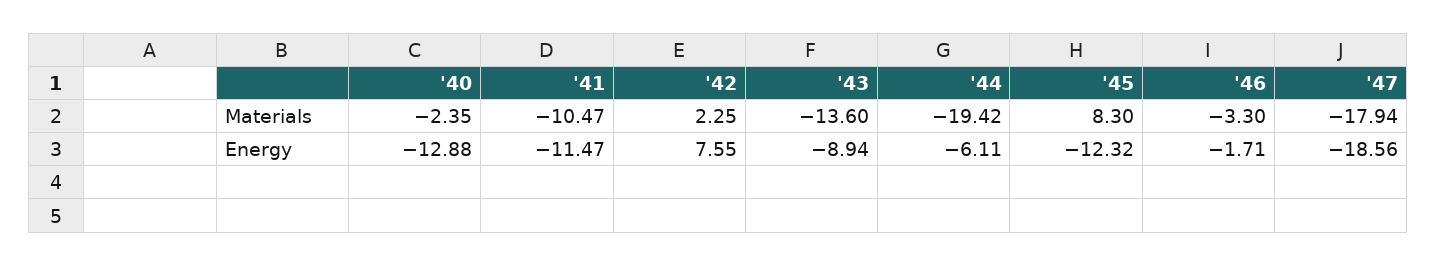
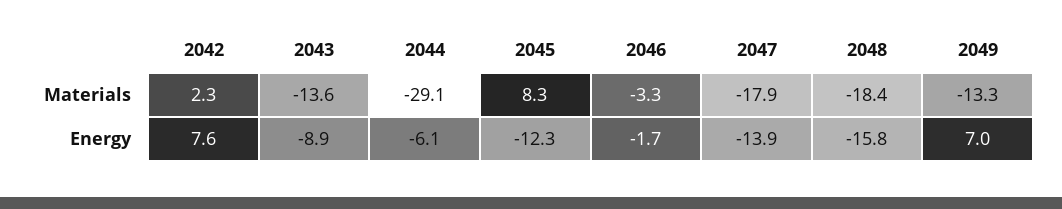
'40, Materials: -2.35 -> none
'41, Materials: -10.47 -> none
'44, Materials: -19.42 -> -29.1
'40, Energy: -12.88 -> none
'41, Energy: -11.47 -> none
'47, Energy: -18.56 -> -13.9
2048, Materials: none -> -18.4
2049, Materials: none -> -13.3
2048, Energy: none -> -15.8
2049, Energy: none -> 7

